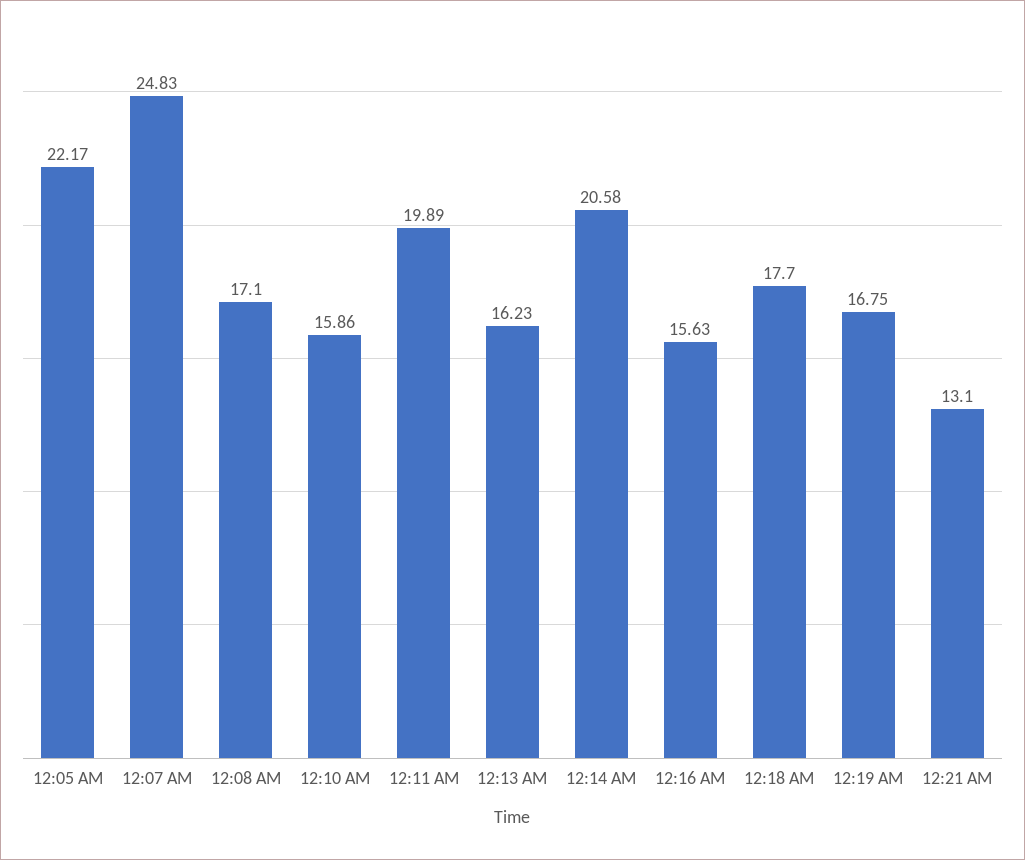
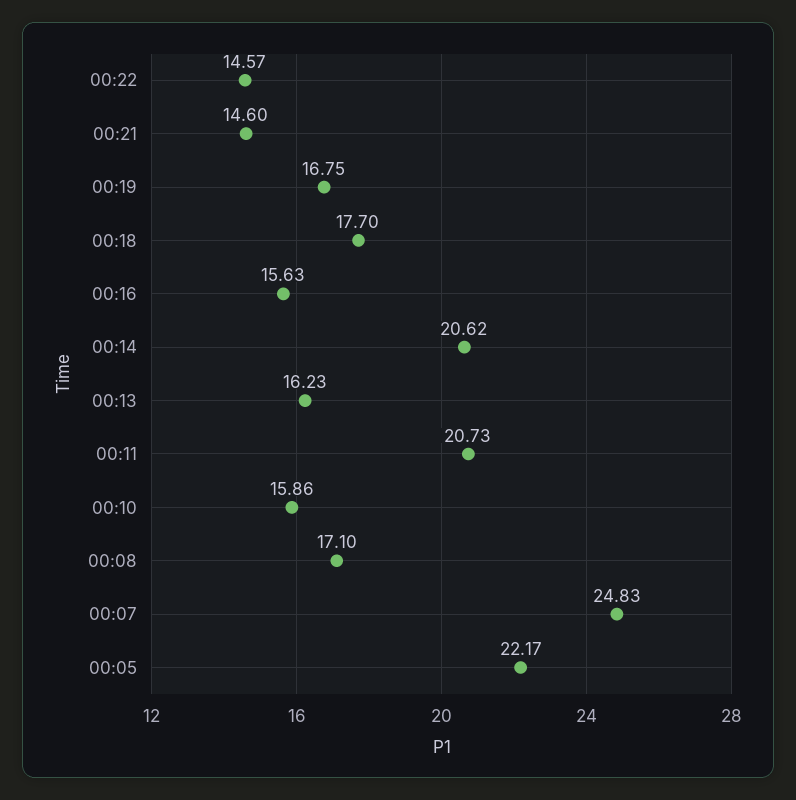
12:11 AM: 19.89 -> 20.73
12:14 AM: 20.58 -> 20.62
12:21 AM: 13.1 -> 14.6
00:22: none -> 14.57

